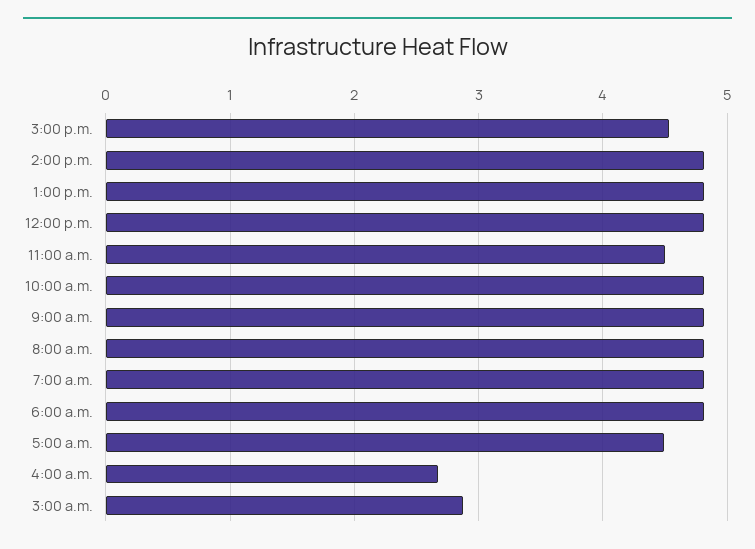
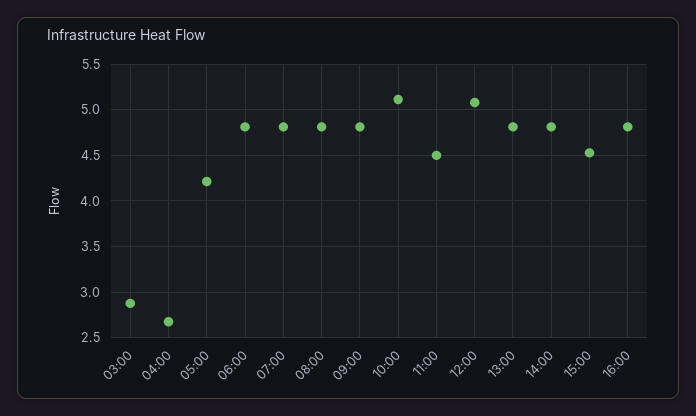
12:00 p.m.: 4.8 -> 5.1
10:00 a.m.: 4.8 -> 5.1
5:00 a.m.: 4.5 -> 4.2
16:00: none -> 4.8

